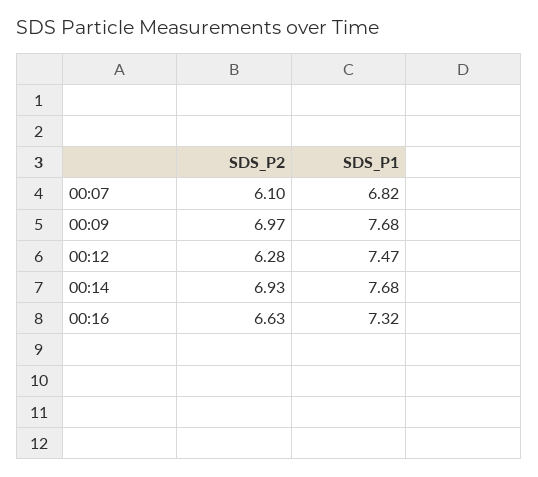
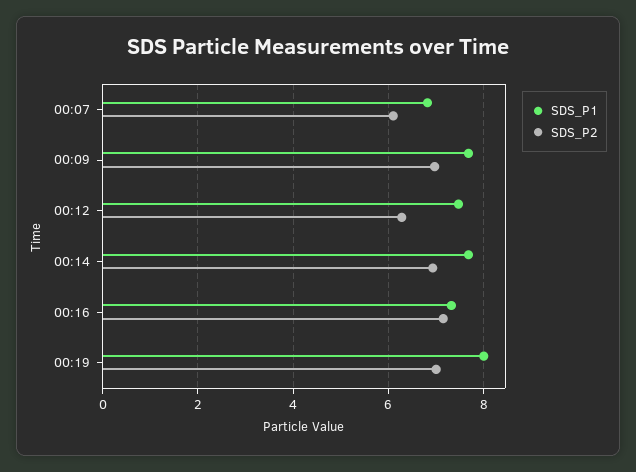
SDS_P2, 00:16: 6.63 -> 7.2
SDS_P1, 00:19: none -> 8
SDS_P2, 00:19: none -> 7

